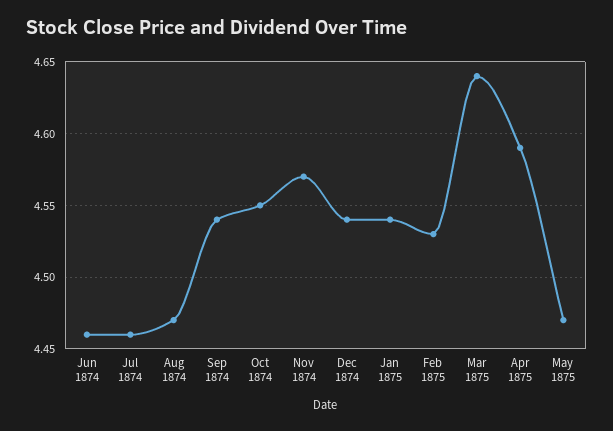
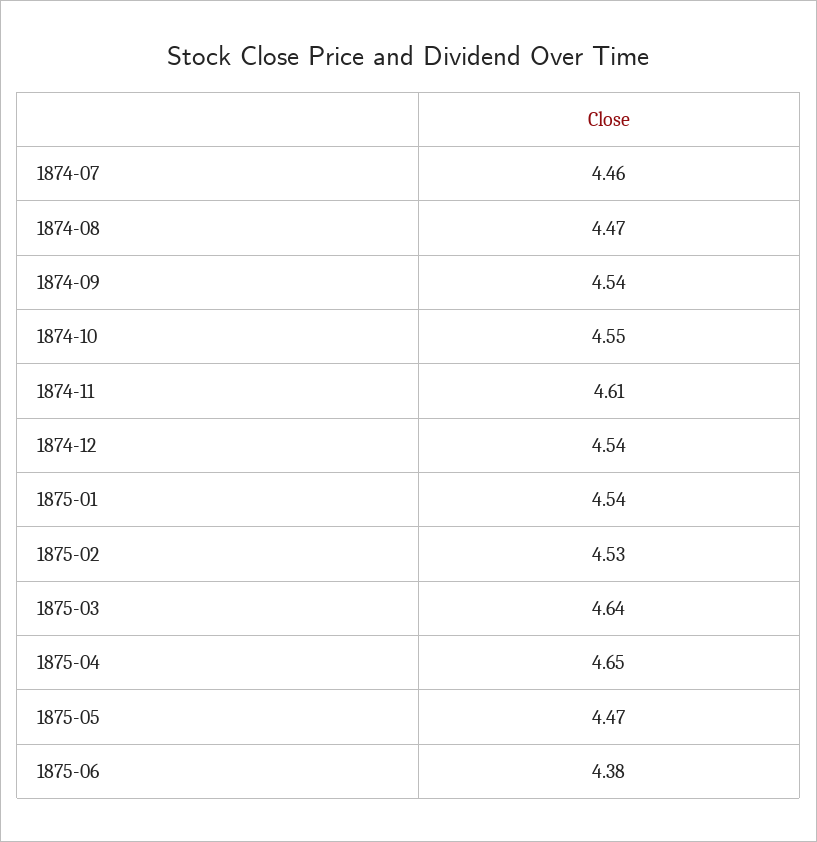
Jun 1874: 4.46 -> none
Nov 1874: 4.57 -> 4.61
Apr 1875: 4.59 -> 4.65
1875-06: none -> 4.38

